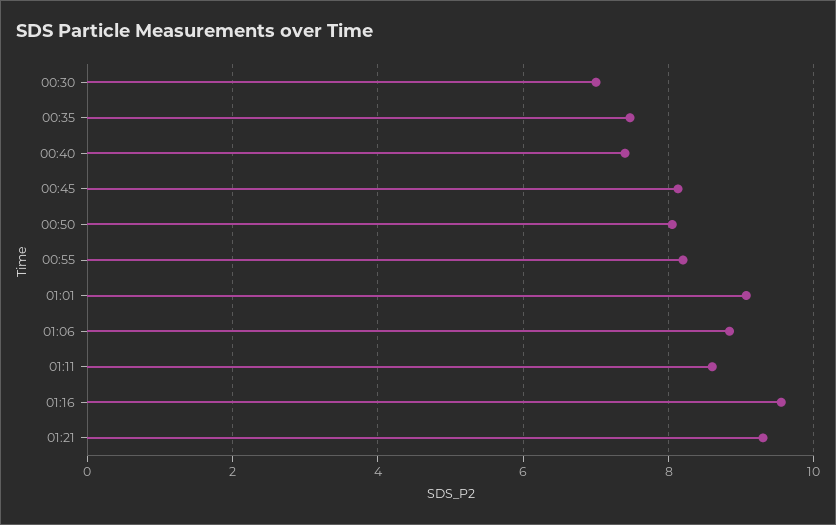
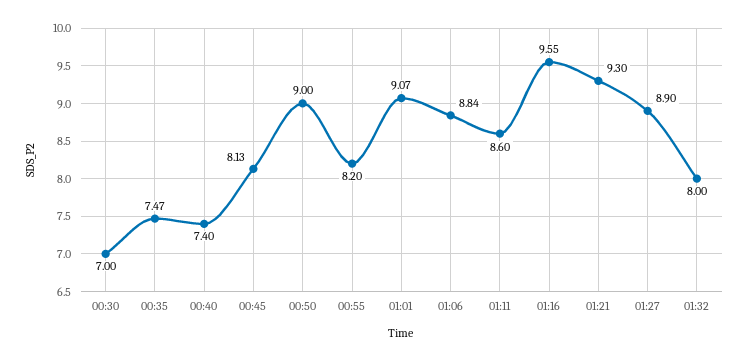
00:50: 8 -> 9
01:27: none -> 8.9
01:32: none -> 8

